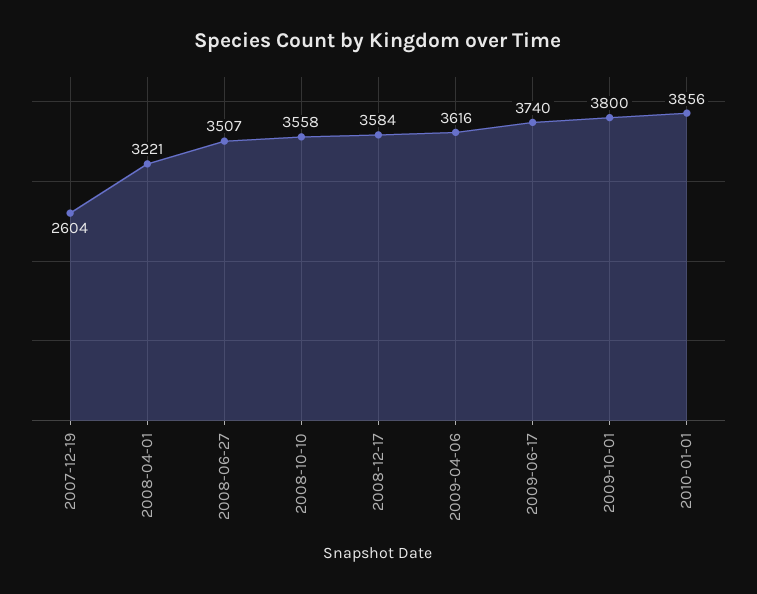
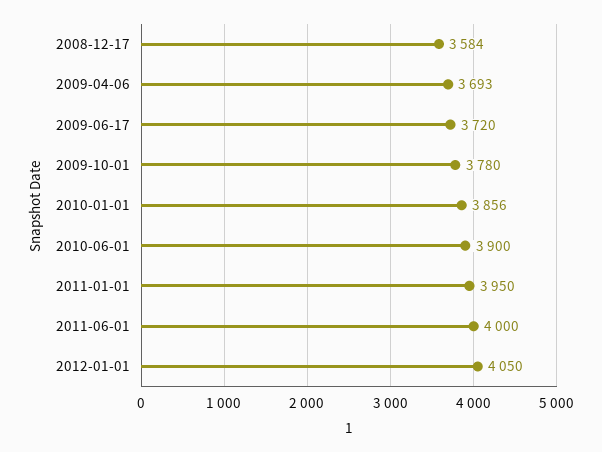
2007-12-19: 2604 -> none
2008-04-01: 3221 -> none
2008-06-27: 3507 -> none
2008-10-10: 3558 -> none
2009-04-06: 3616 -> 3693
2009-06-17: 3740 -> 3720
2009-10-01: 3800 -> 3780
2010-06-01: none -> 3900
2011-01-01: none -> 3950
2011-06-01: none -> 4000
2012-01-01: none -> 4050

